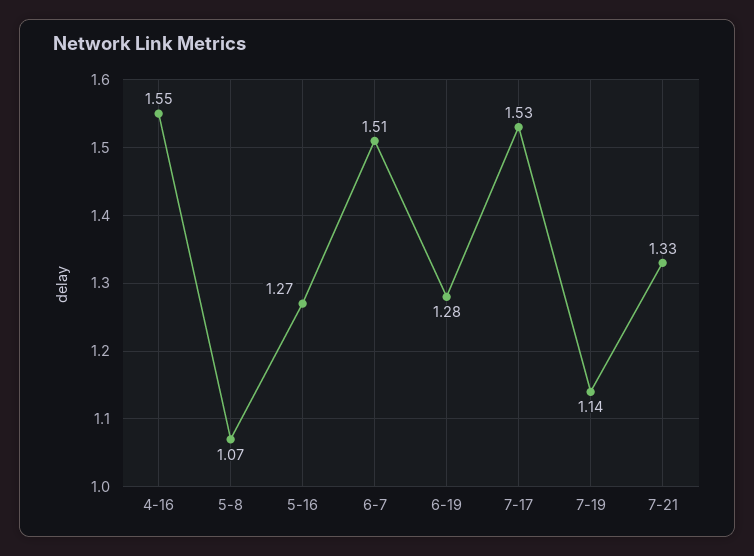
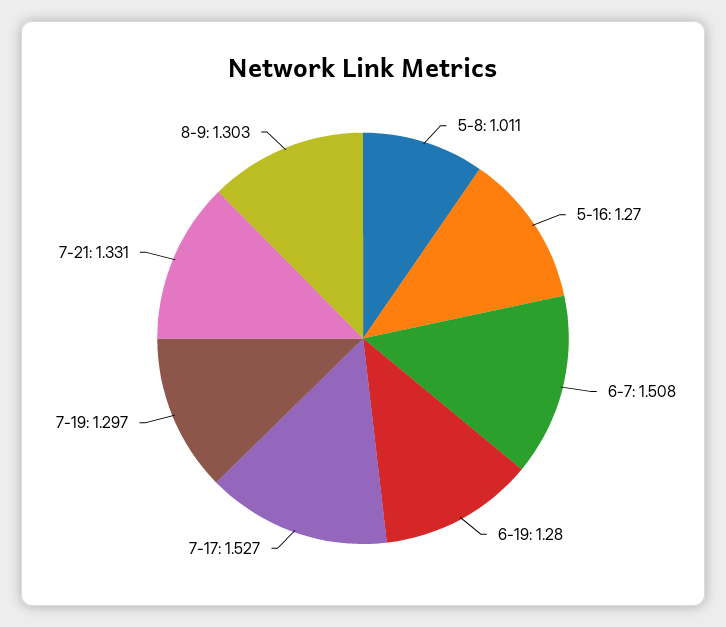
4-16: 1.55 -> none
5-8: 1.07 -> 1.011
7-19: 1.14 -> 1.297
8-9: none -> 1.303

